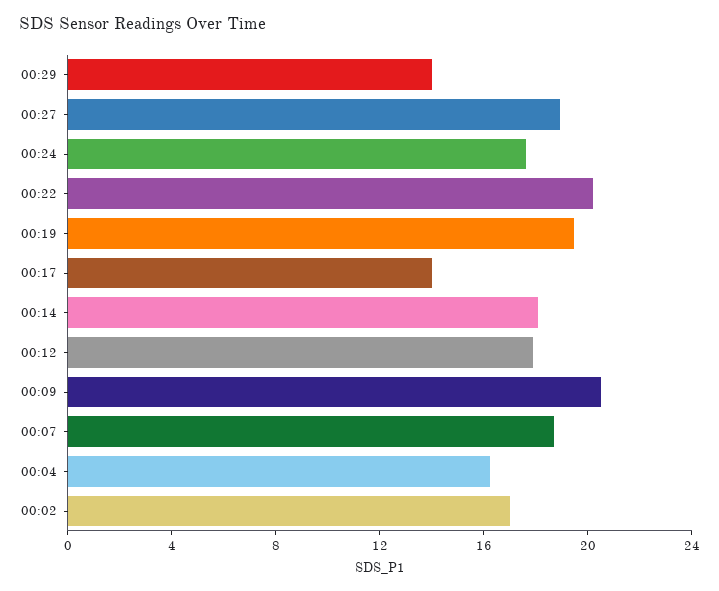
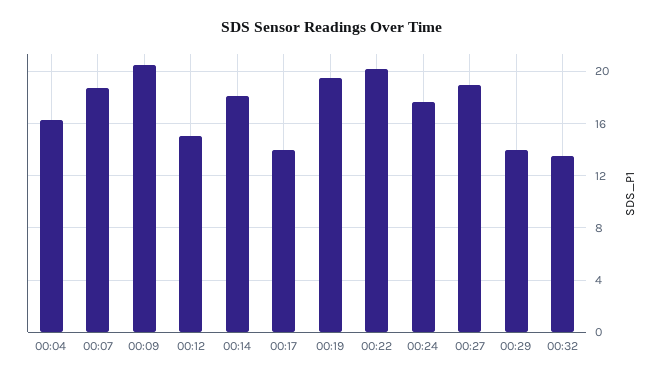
00:12: 18 -> 15
00:02: 17 -> none
00:32: none -> 13.5

